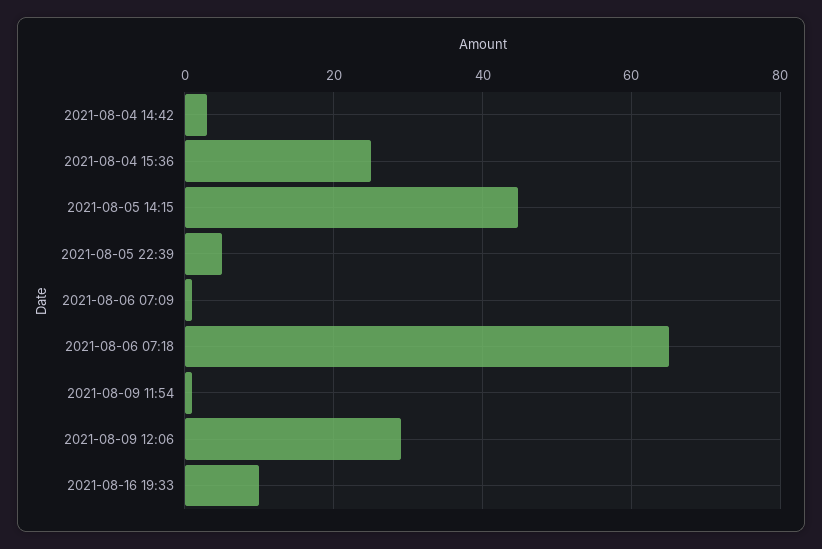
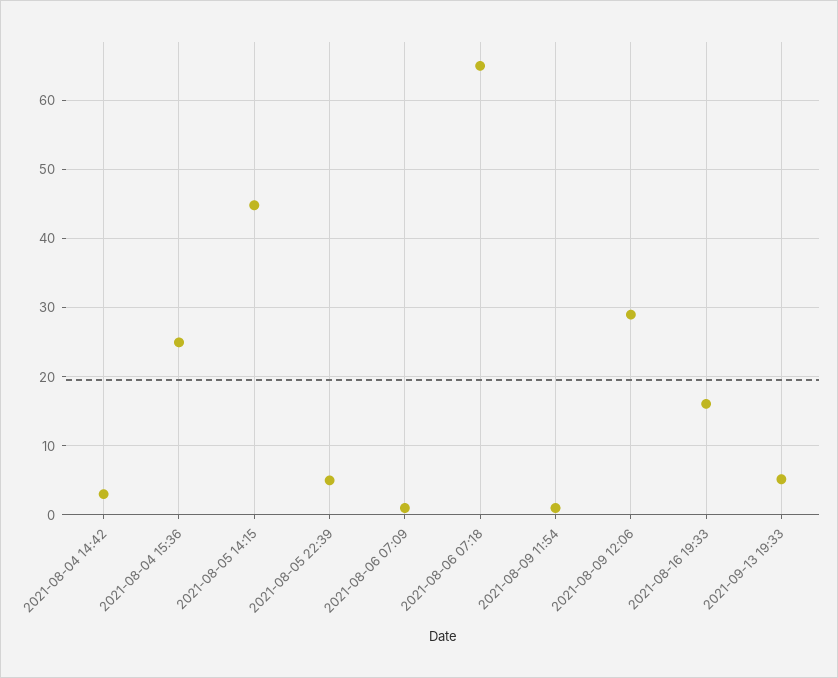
2021-08-16 19:33: 10 -> 16
2021-09-13 19:33: none -> 5

